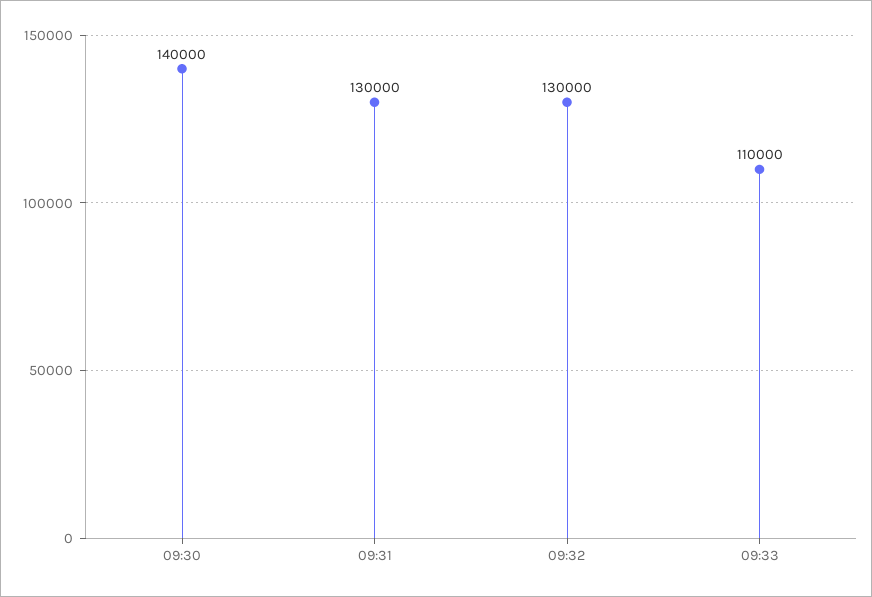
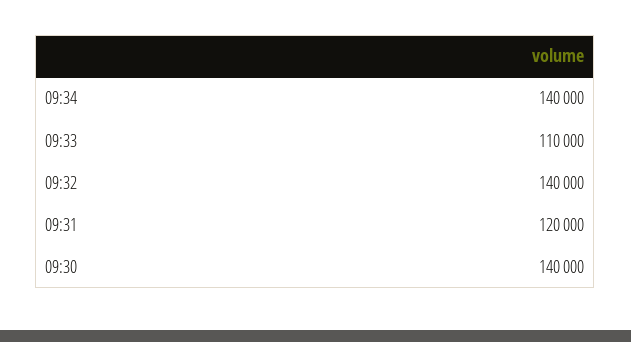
09:31: 130000 -> 120000
09:32: 130000 -> 140000
09:34: none -> 140000

